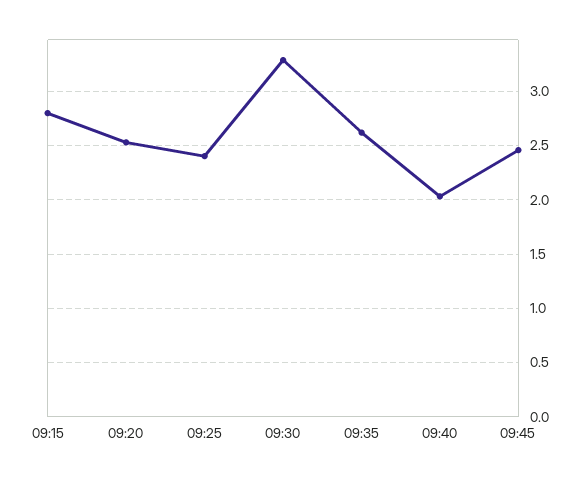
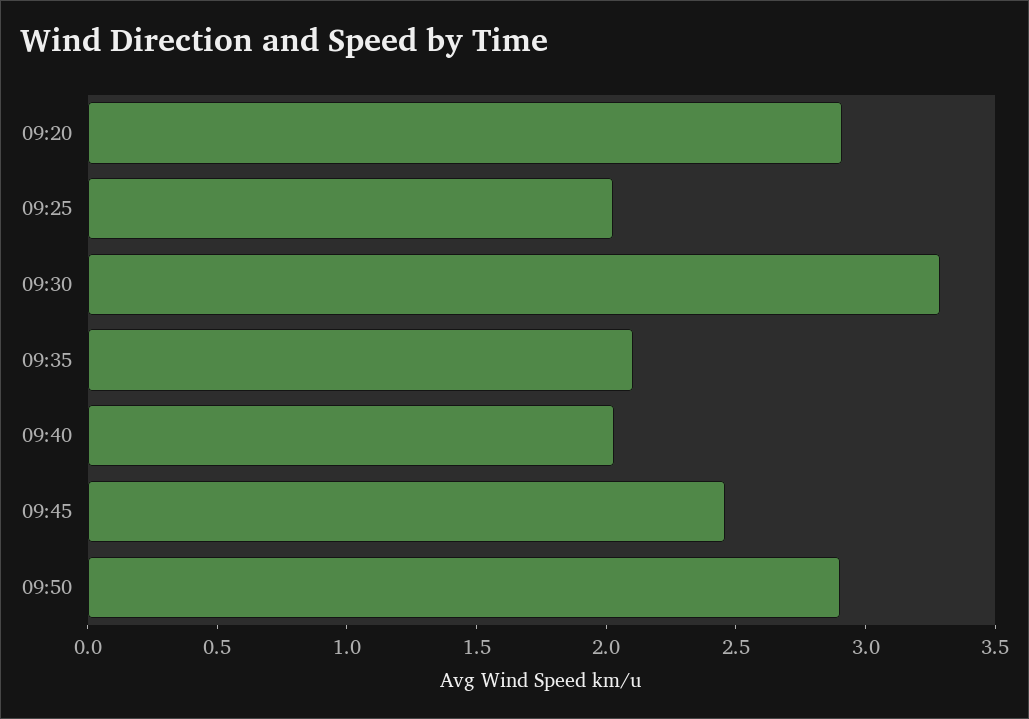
09:15: 2.8 -> none
09:20: 2.5 -> 2.9
09:25: 2.4 -> 2
09:35: 2.6 -> 2.1
09:50: none -> 2.9

